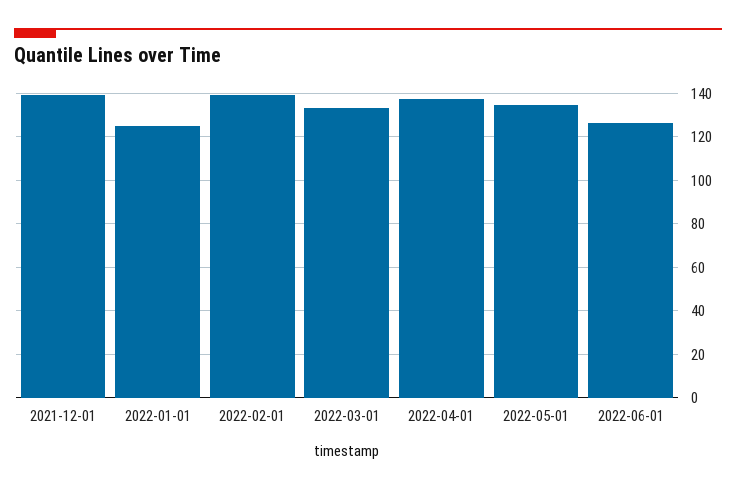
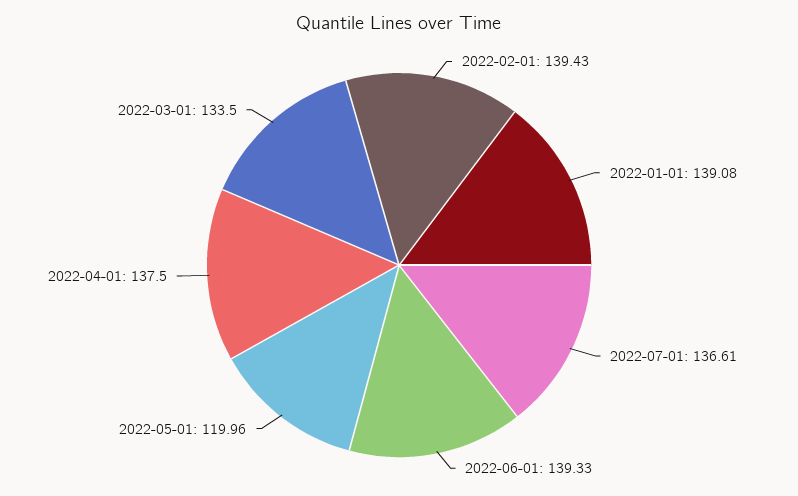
2021-12-01: 140 -> none
2022-01-01: 125 -> 139.08
2022-05-01: 135 -> 119.96
2022-06-01: 125 -> 139.33
2022-07-01: none -> 136.61

